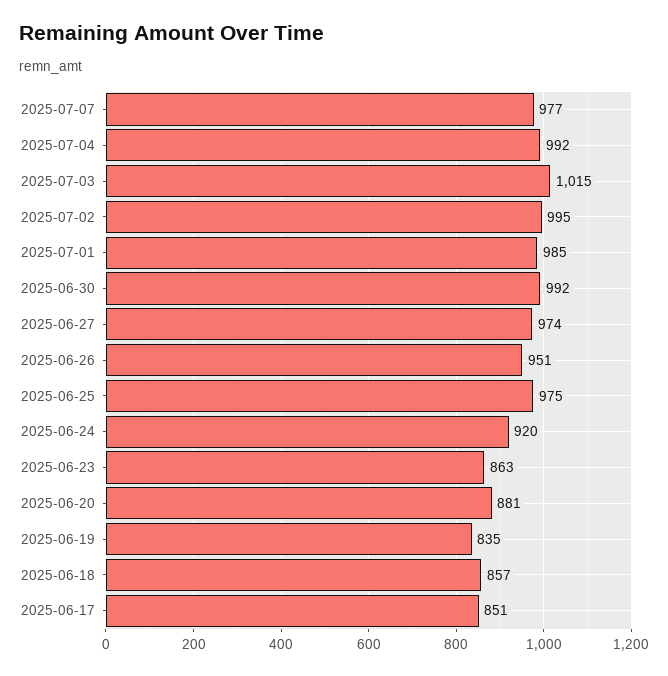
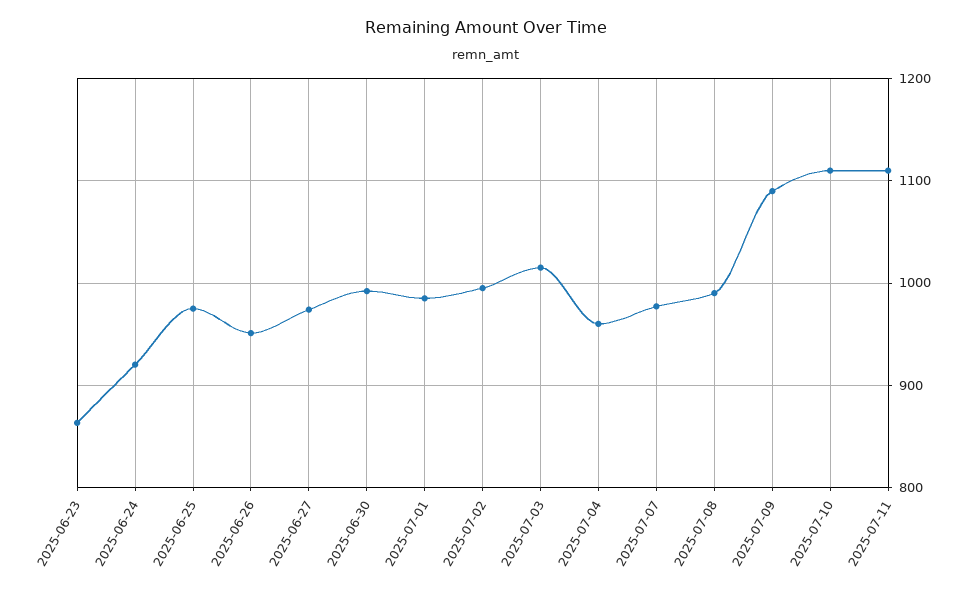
2025-07-04: 992 -> 960
2025-06-20: 881 -> none
2025-06-19: 835 -> none
2025-06-18: 857 -> none
2025-06-17: 851 -> none
2025-07-08: none -> 990
2025-07-09: none -> 1090
2025-07-10: none -> 1110
2025-07-11: none -> 1110

